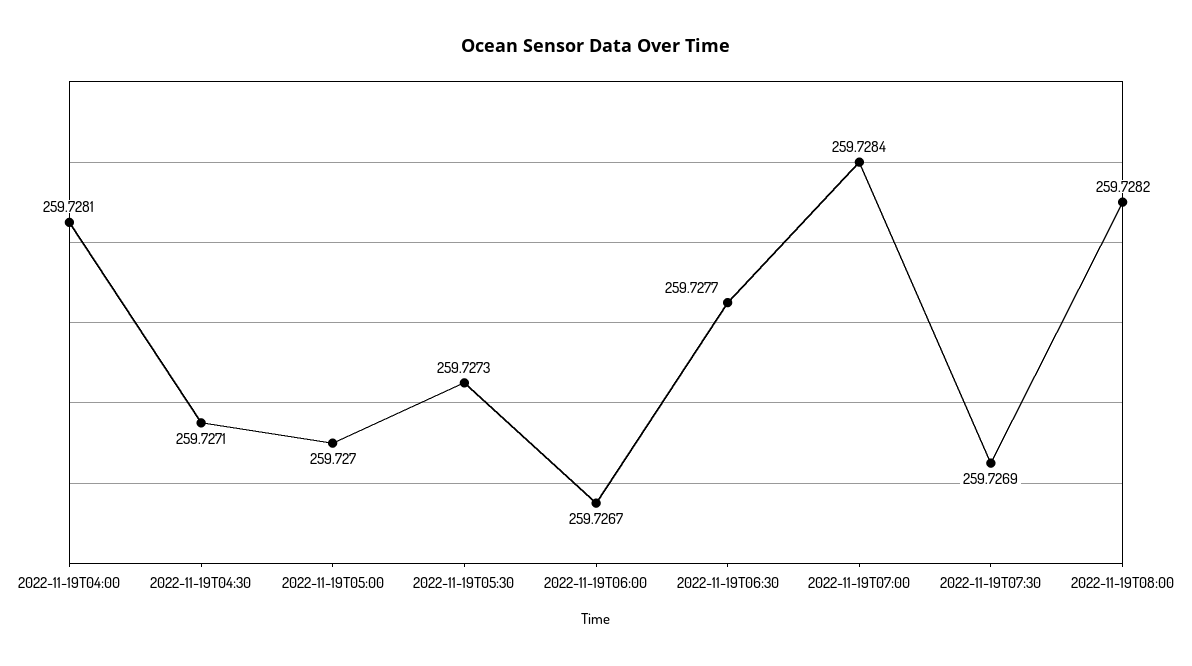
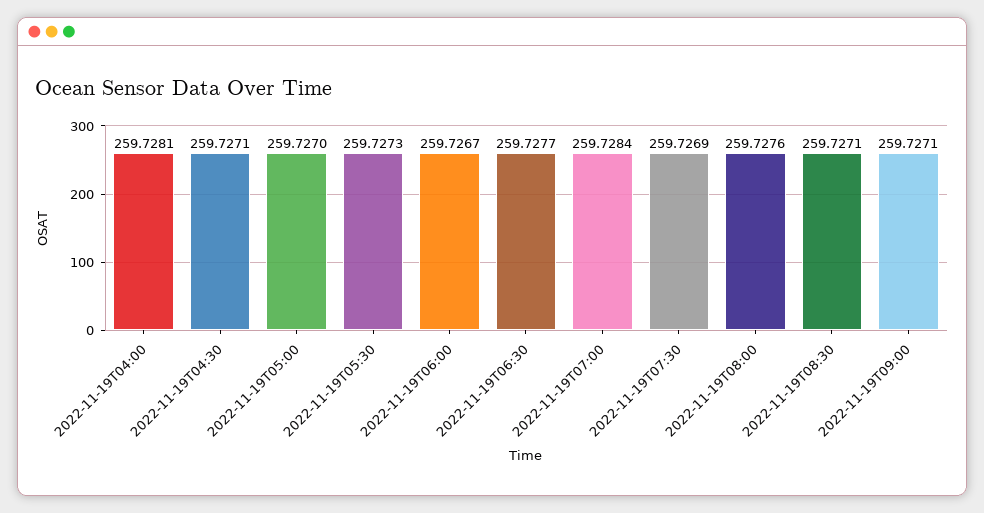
2022-11-19T08:00: 259.7282 -> 259.7276
2022-11-19T08:30: none -> 259.7271
2022-11-19T09:00: none -> 259.7271

